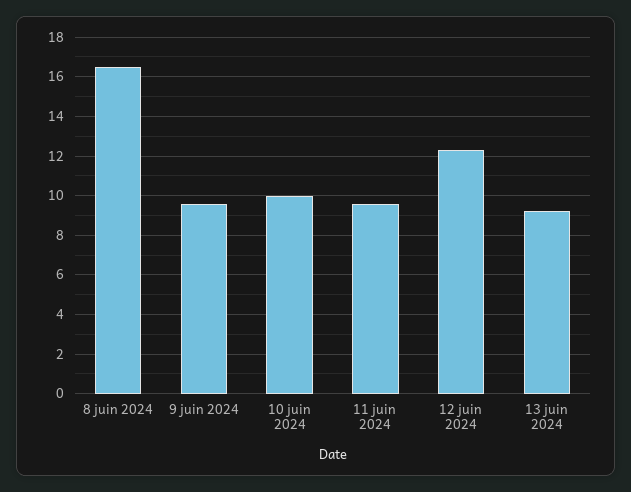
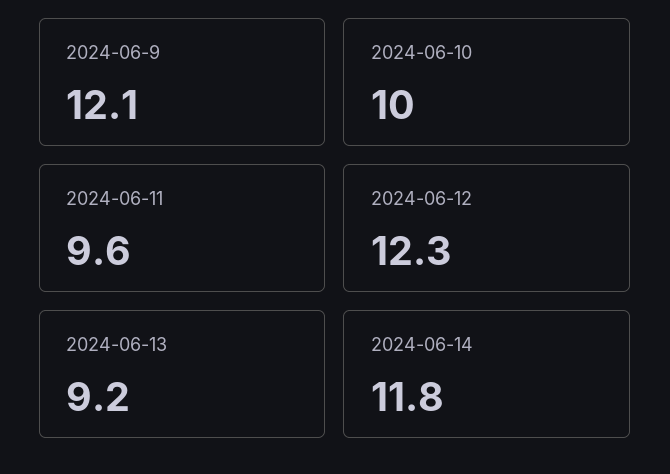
8 juin 2024: 16.5 -> none
9 juin 2024: 9.5 -> 12.1
2024-06-14: none -> 11.8

